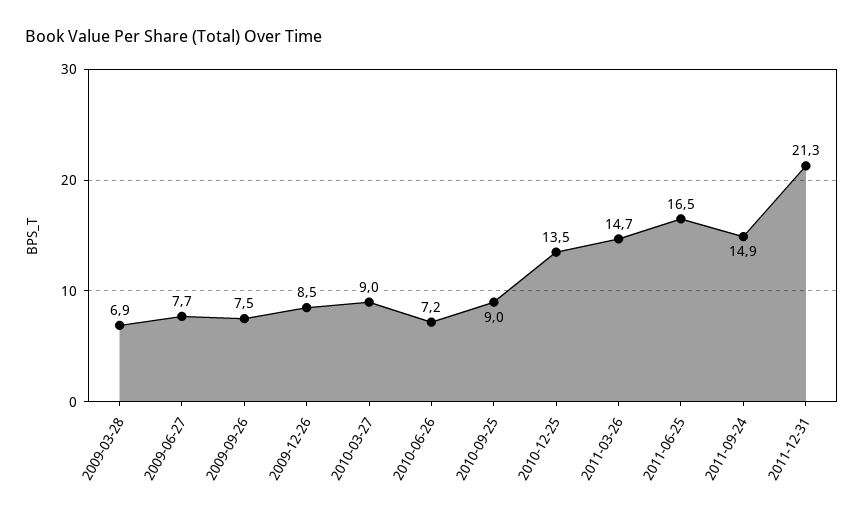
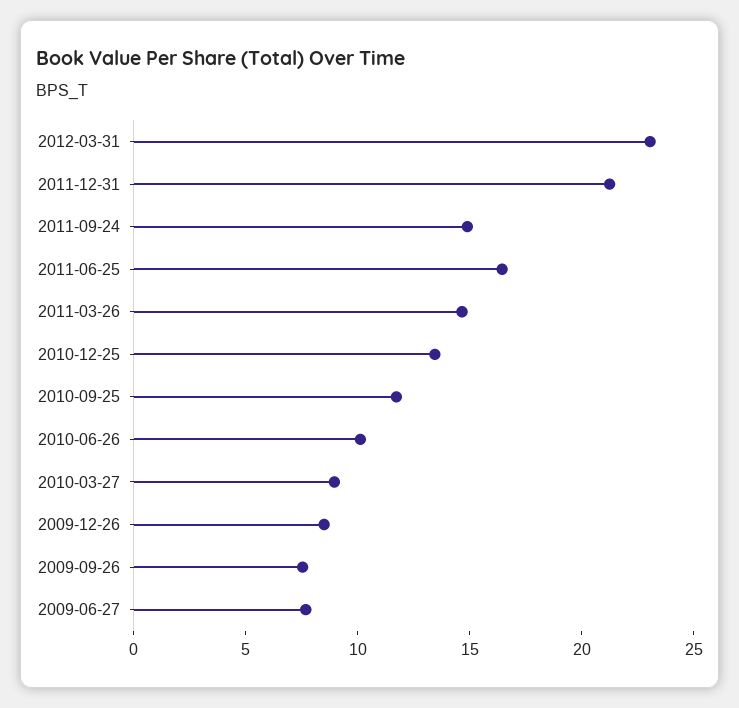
2009-03-28: 6.9 -> none
2010-06-26: 7.2 -> 10
2010-09-25: 9 -> 12
2012-03-31: none -> 23

